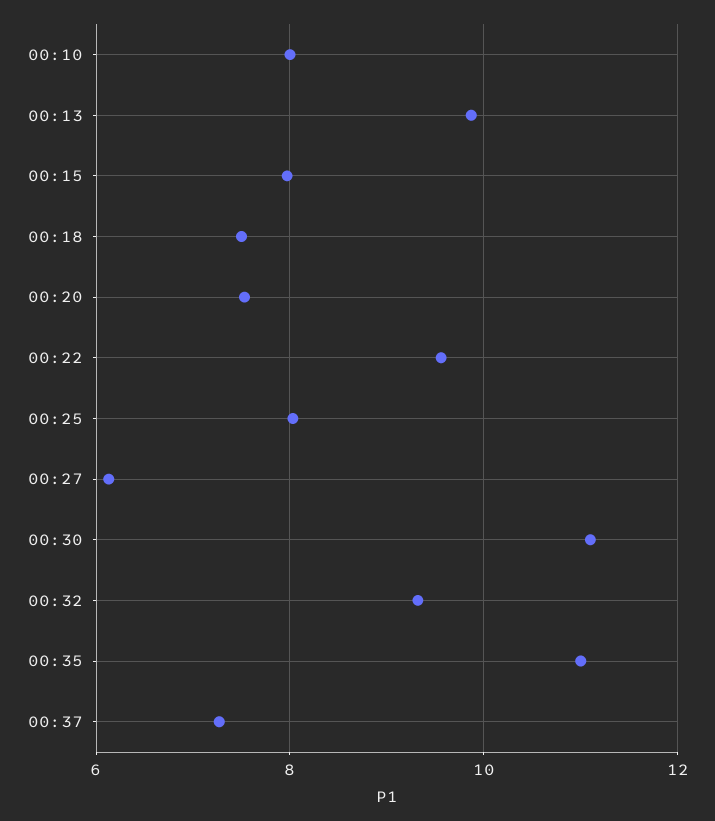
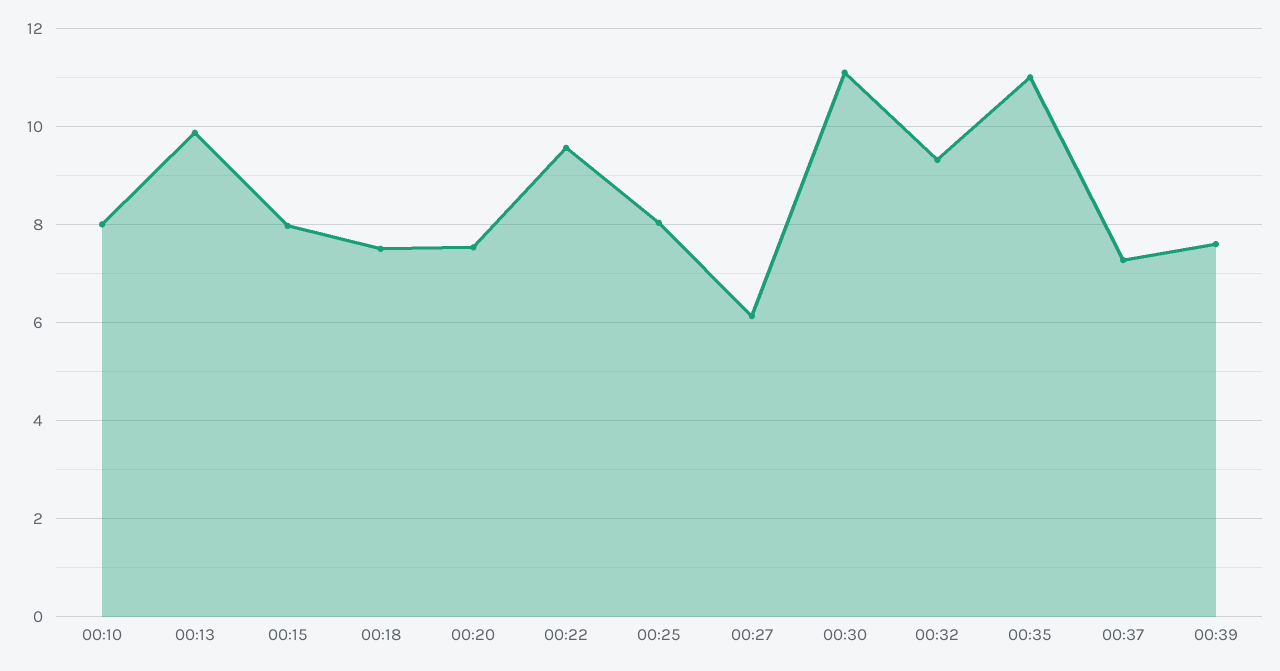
00:39: none -> 7.6

